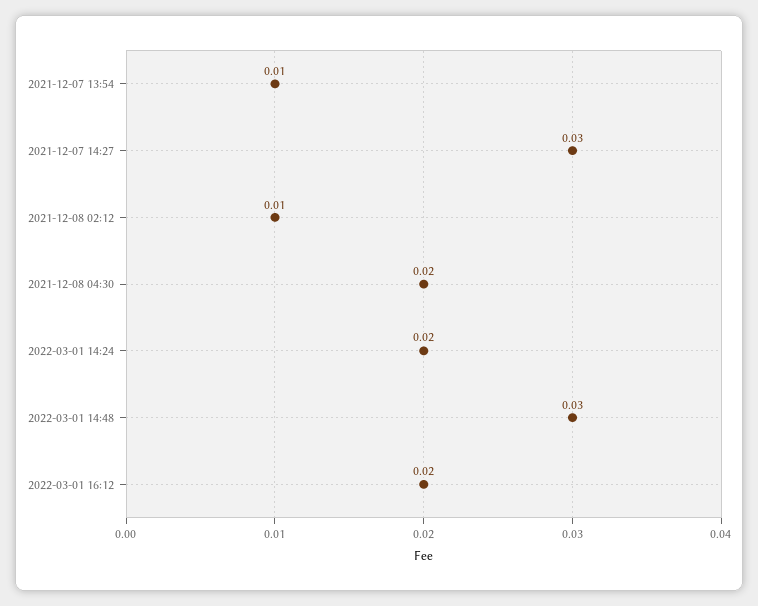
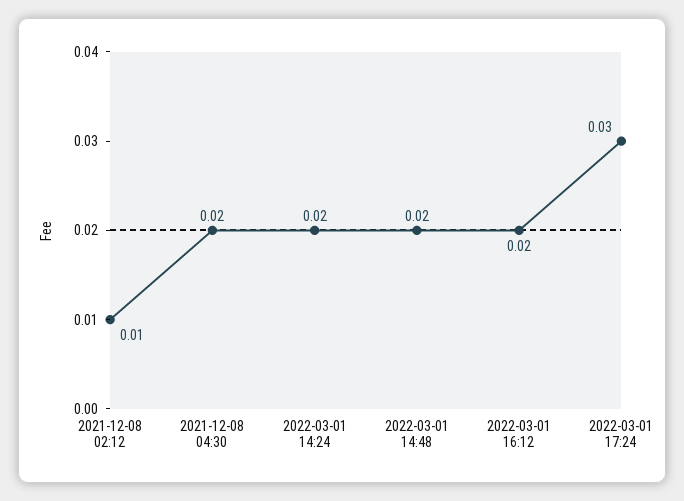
2021-12-07 13:54: 0.01 -> none
2021-12-07 14:27: 0.03 -> none
2022-03-01 14:48: 0.03 -> 0.02
2022-03-01 17:24: none -> 0.03

